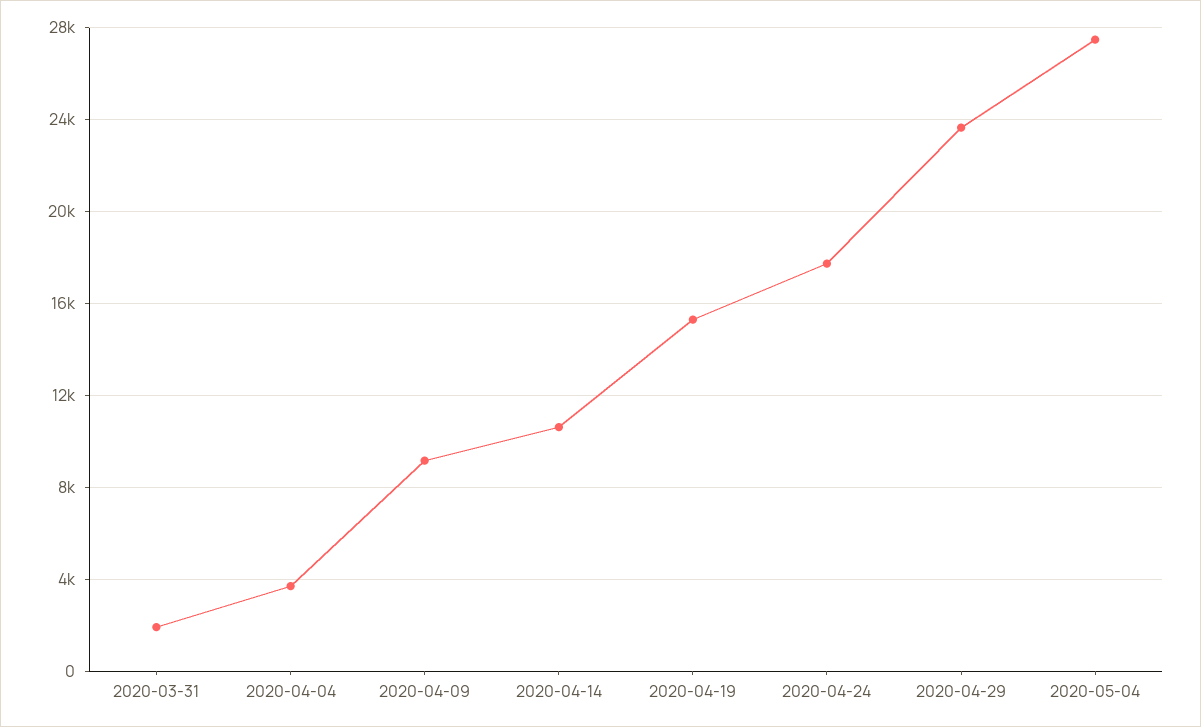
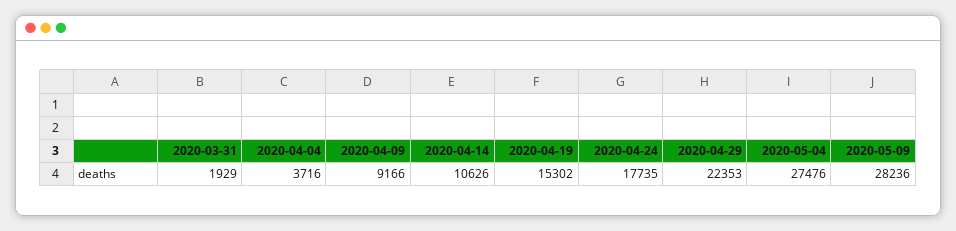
2020-04-29: 23500 -> 22353
2020-05-09: none -> 28236

